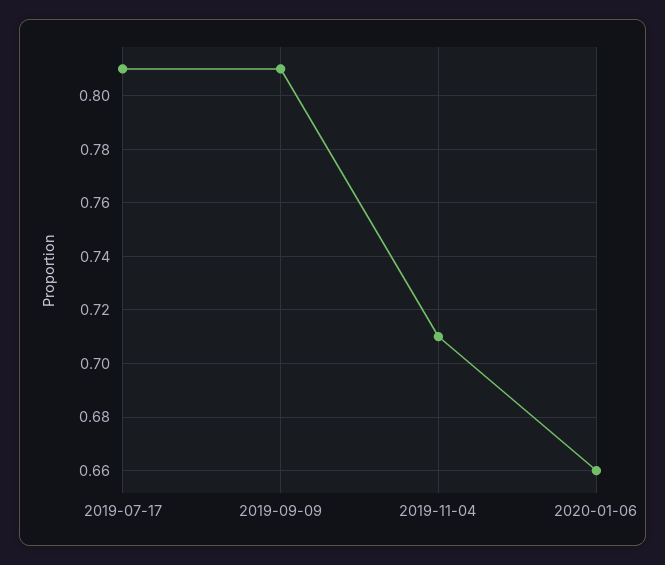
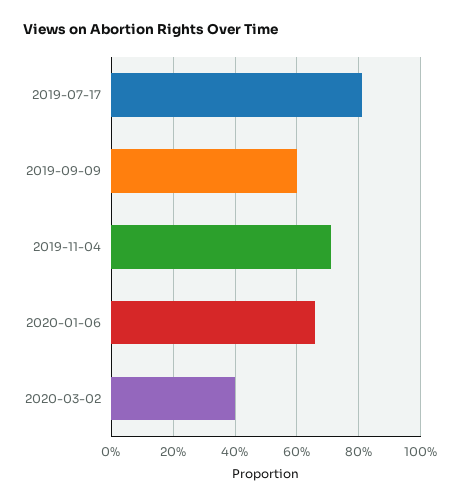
2019-09-09: 0.81 -> 0.6
2020-03-02: none -> 0.4

